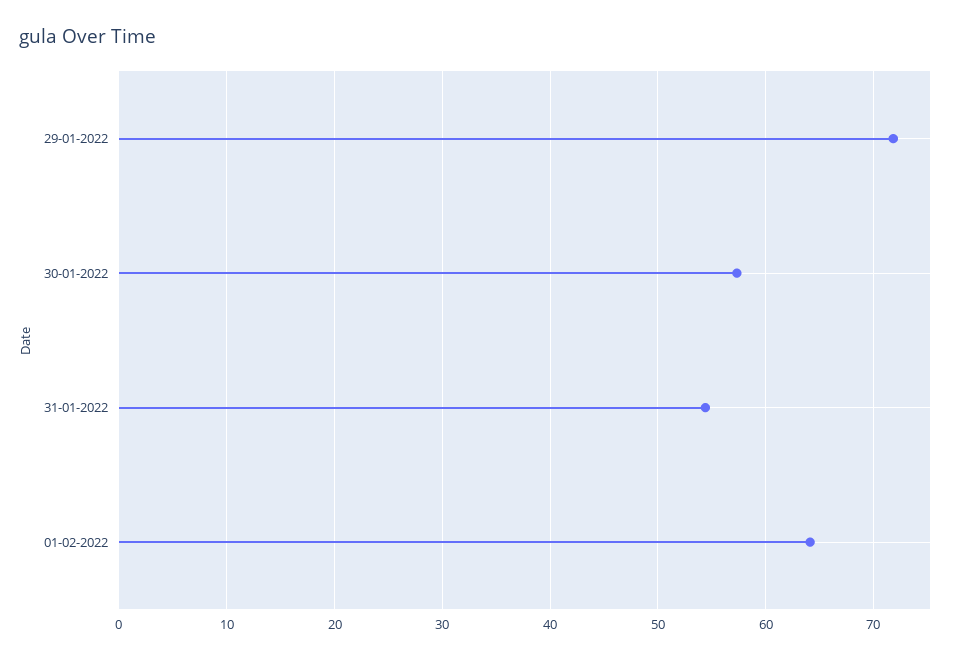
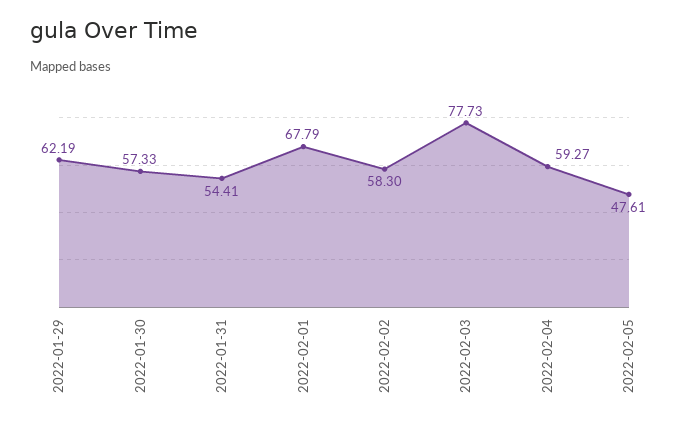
29-01-2022: 72 -> 62.19
01-02-2022: 64 -> 67.79
2022-02-02: none -> 58.3
2022-02-03: none -> 77.73
2022-02-04: none -> 59.27
2022-02-05: none -> 47.61

